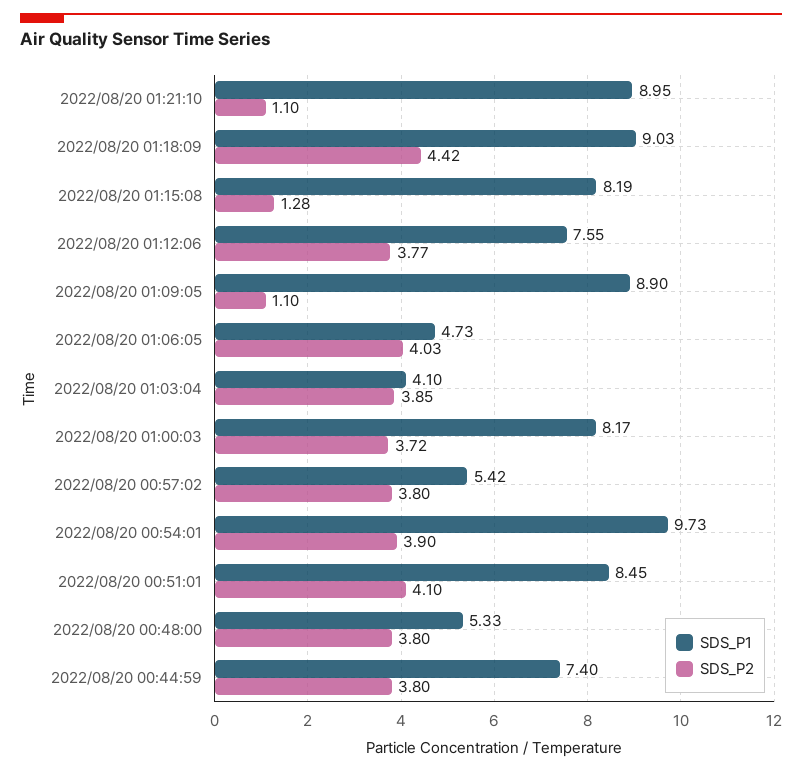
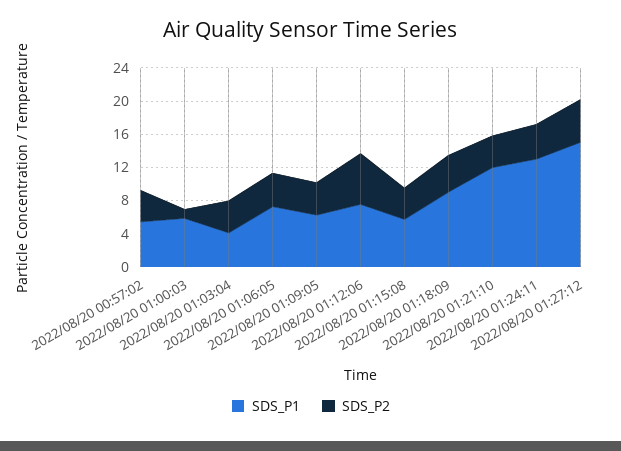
SDS_P1, 2022/08/20 01:21:10: 8.95 -> 12
SDS_P2, 2022/08/20 01:21:10: 1.1 -> 4
SDS_P1, 2022/08/20 01:15:08: 8.19 -> 6
SDS_P2, 2022/08/20 01:15:08: 1.28 -> 4
SDS_P2, 2022/08/20 01:12:06: 3.77 -> 6
SDS_P1, 2022/08/20 01:09:05: 8.9 -> 6
SDS_P2, 2022/08/20 01:09:05: 1.1 -> 4
SDS_P1, 2022/08/20 01:06:05: 4.73 -> 7
SDS_P1, 2022/08/20 01:00:03: 8.17 -> 6
SDS_P2, 2022/08/20 01:00:03: 3.72 -> 1
SDS_P1, 2022/08/20 00:54:01: 9.73 -> none
SDS_P2, 2022/08/20 00:54:01: 3.9 -> none
SDS_P1, 2022/08/20 00:51:01: 8.45 -> none
SDS_P2, 2022/08/20 00:51:01: 4.1 -> none
SDS_P1, 2022/08/20 00:48:00: 5.33 -> none
SDS_P2, 2022/08/20 00:48:00: 3.8 -> none
SDS_P1, 2022/08/20 00:44:59: 7.4 -> none
SDS_P2, 2022/08/20 00:44:59: 3.8 -> none
SDS_P1, 2022/08/20 01:24:11: none -> 13
SDS_P2, 2022/08/20 01:24:11: none -> 4
SDS_P1, 2022/08/20 01:27:12: none -> 15
SDS_P2, 2022/08/20 01:27:12: none -> 5

